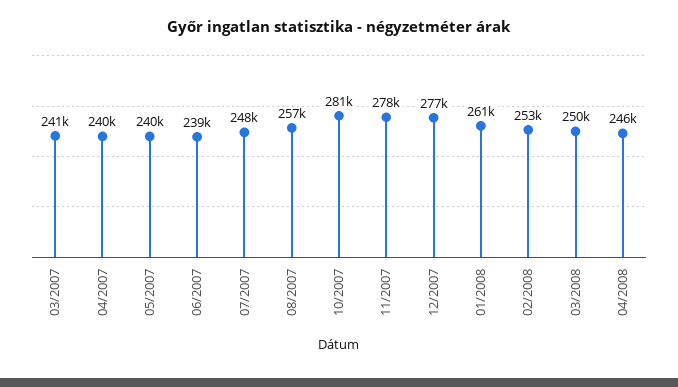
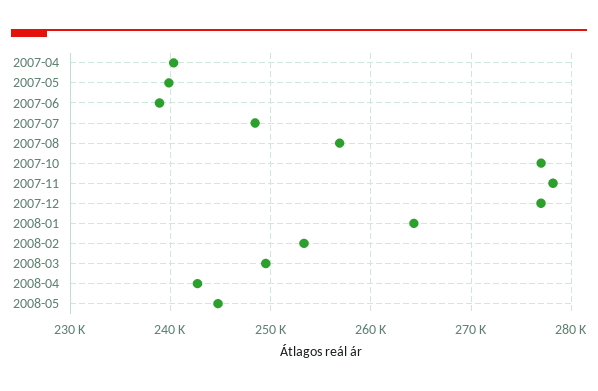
03/2007: 241000 -> none
10/2007: 281000 -> 277000
01/2008: 261000 -> 264000
04/2008: 246000 -> 243000
2008-05: none -> 245000

